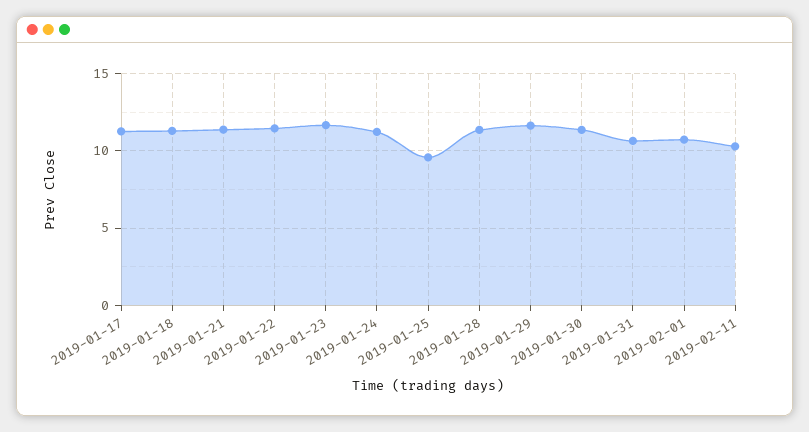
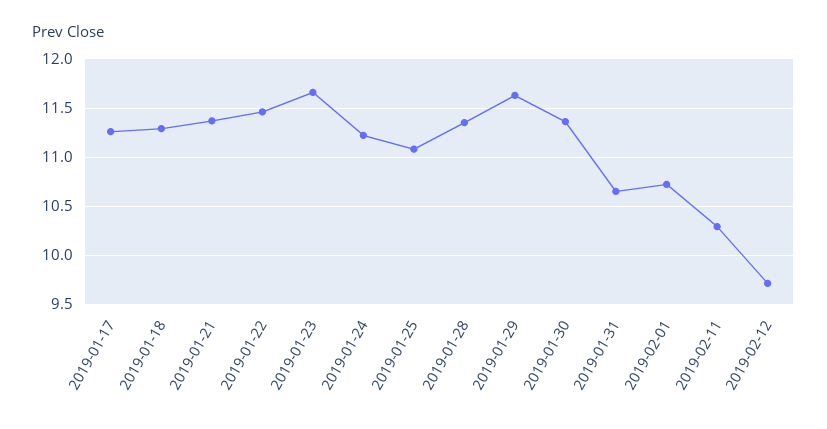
2019-01-25: 9.5 -> 11.1
2019-02-12: none -> 9.7

